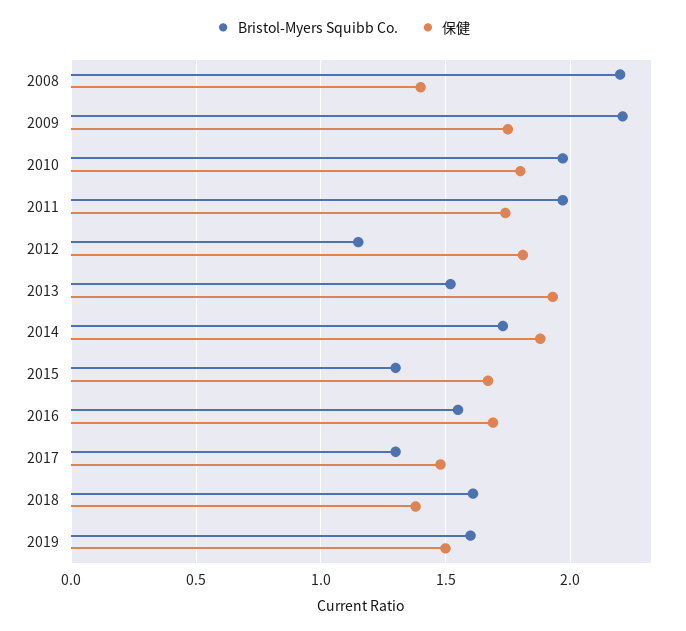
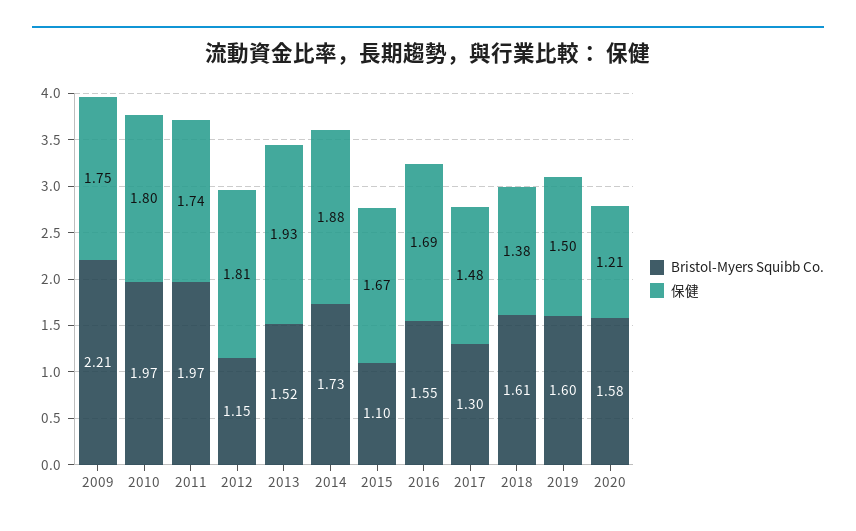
Bristol-Myers Squibb Co., 2008: 2.2 -> none
保健, 2008: 1.4 -> none
Bristol-Myers Squibb Co., 2015: 1.3 -> 1.1
Bristol-Myers Squibb Co., 2020: none -> 1.58
保健, 2020: none -> 1.21

